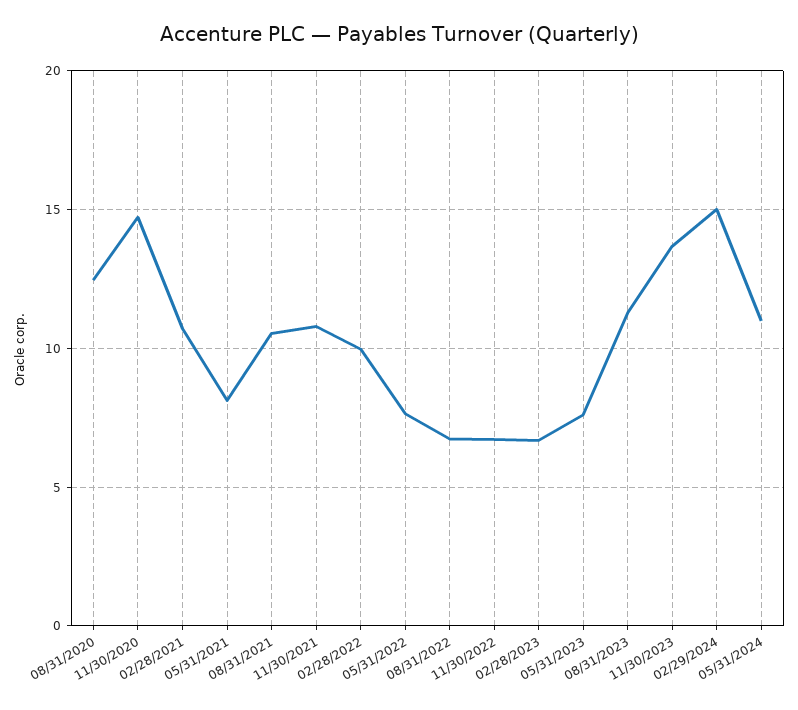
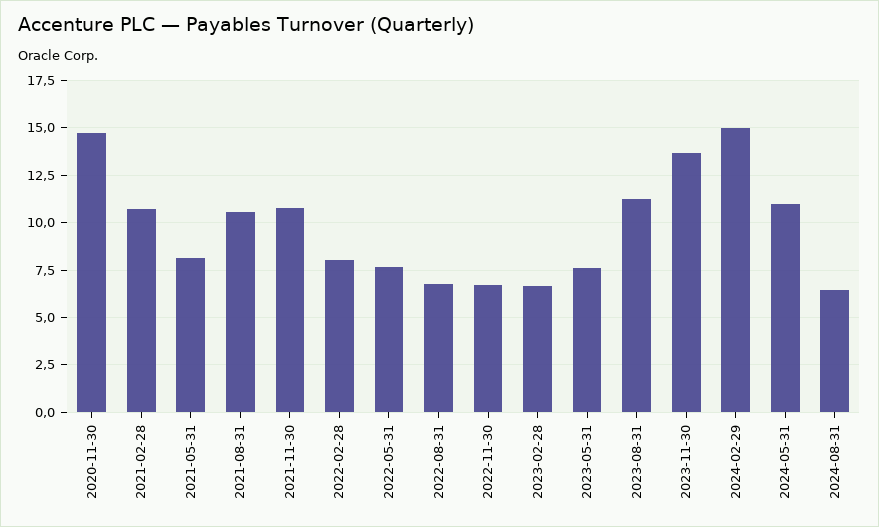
08/31/2020: 12.5 -> none
02/28/2022: 10 -> 8
2024-08-31: none -> 6.5

